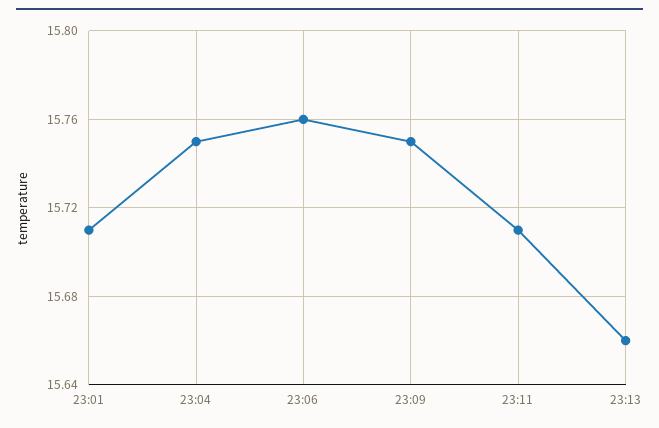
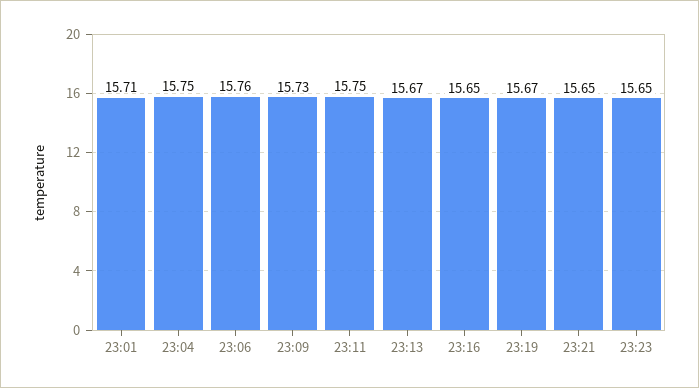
23:09: 15.75 -> 15.73
23:11: 15.71 -> 15.75
23:13: 15.66 -> 15.67
23:16: none -> 15.65
23:19: none -> 15.67
23:21: none -> 15.65
23:23: none -> 15.65

